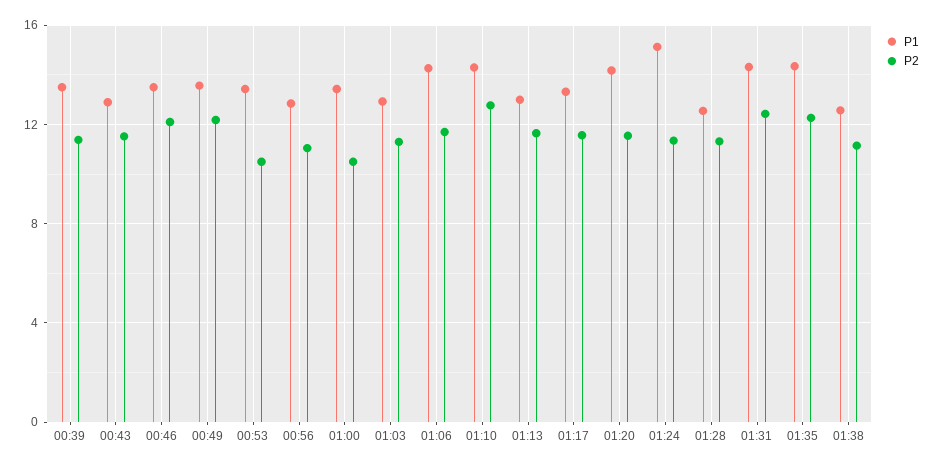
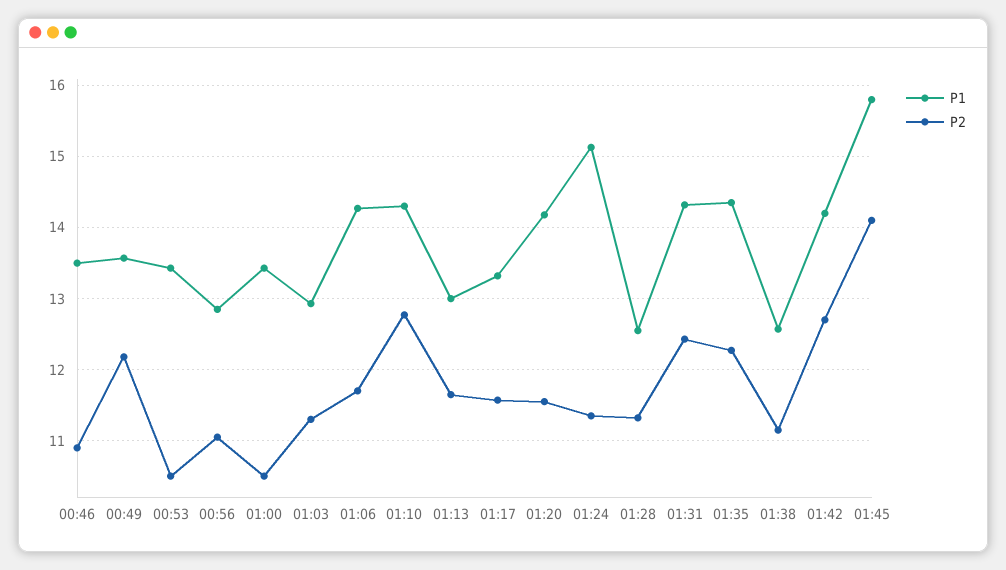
P1, 00:39: 13.5 -> none
P2, 00:39: 11.5 -> none
P1, 00:43: 13 -> none
P2, 00:43: 11.5 -> none
P2, 00:46: 12 -> 10.9
P1, 01:42: none -> 14.2
P2, 01:42: none -> 12.7
P1, 01:45: none -> 15.8
P2, 01:45: none -> 14.1

